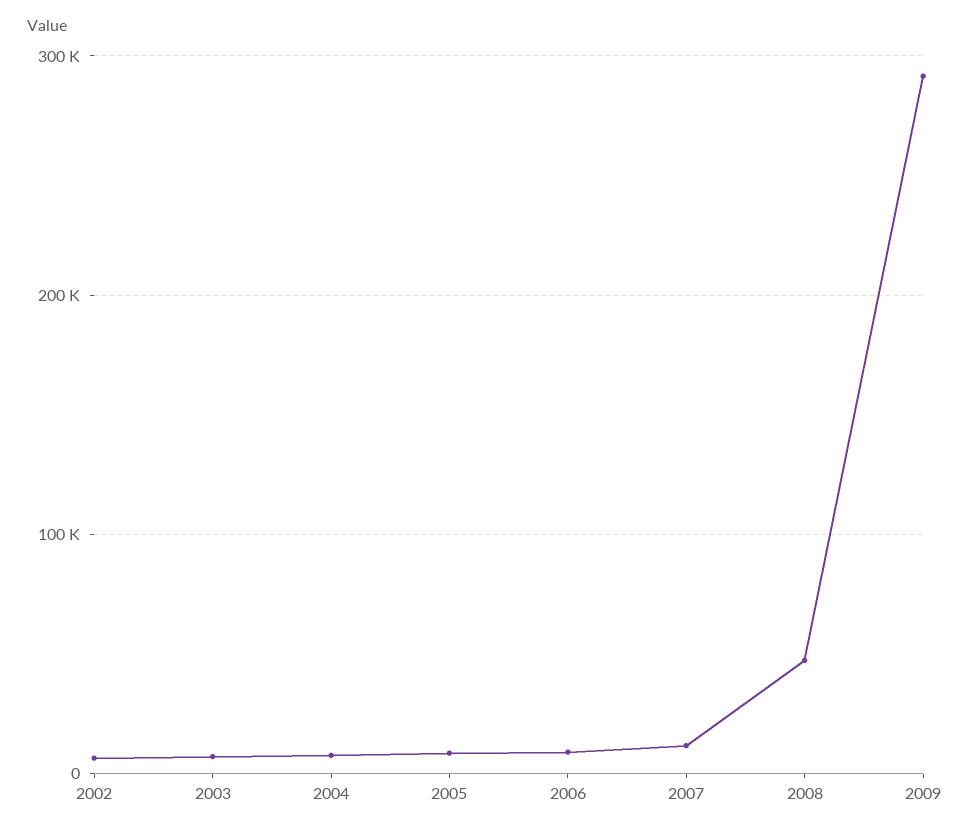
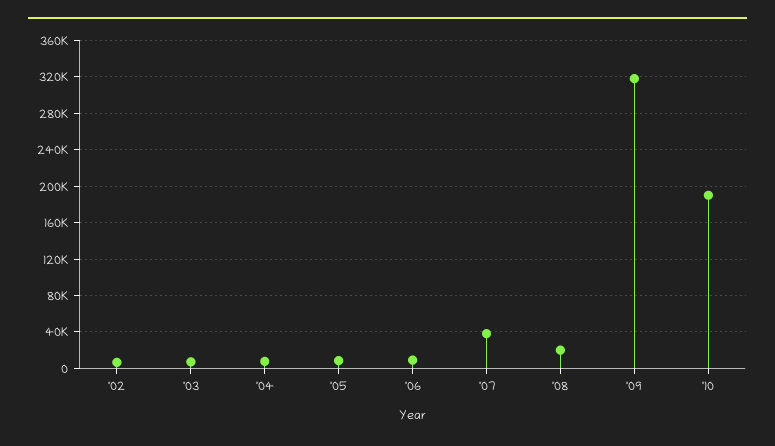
2007: 10000 -> 40000
2008: 50000 -> 20000
2009: 290000 -> 320000
'10: none -> 190000

